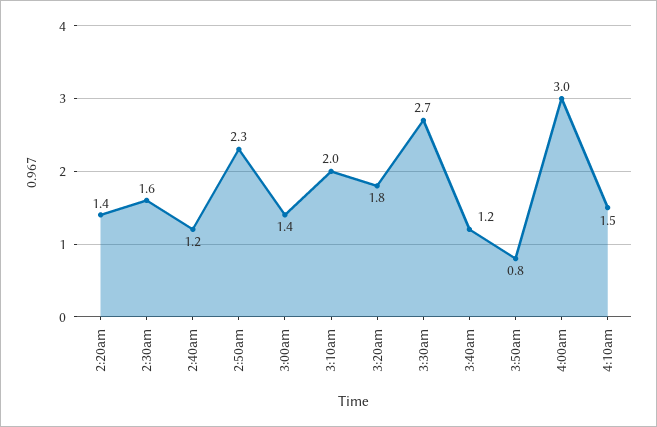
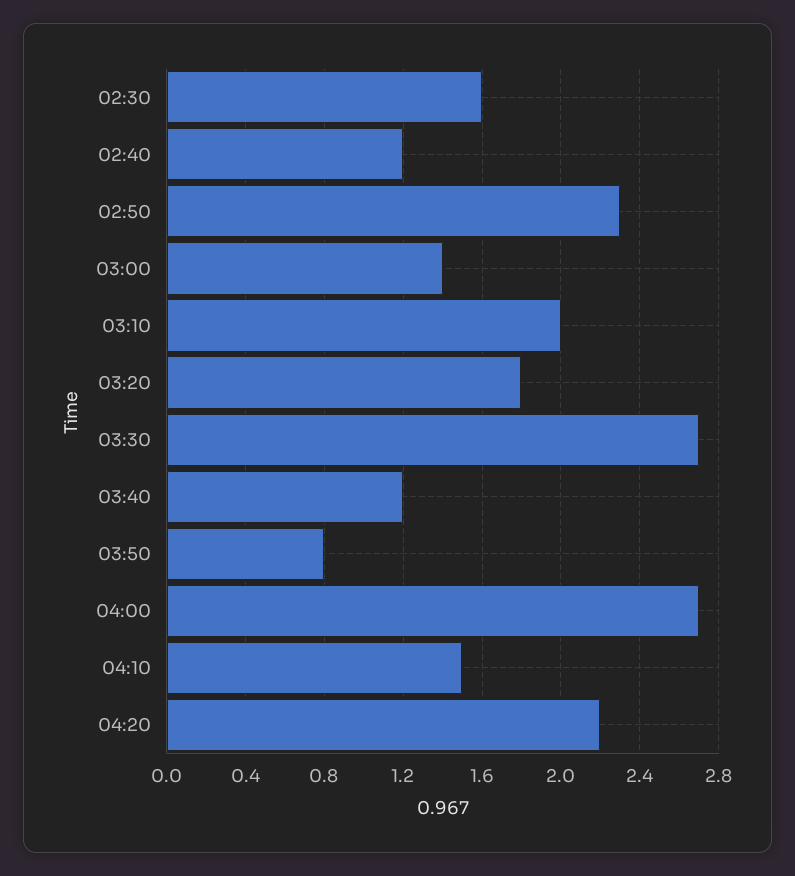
2:20am: 1.4 -> none
4:00am: 3 -> 2.7
04:20: none -> 2.2

